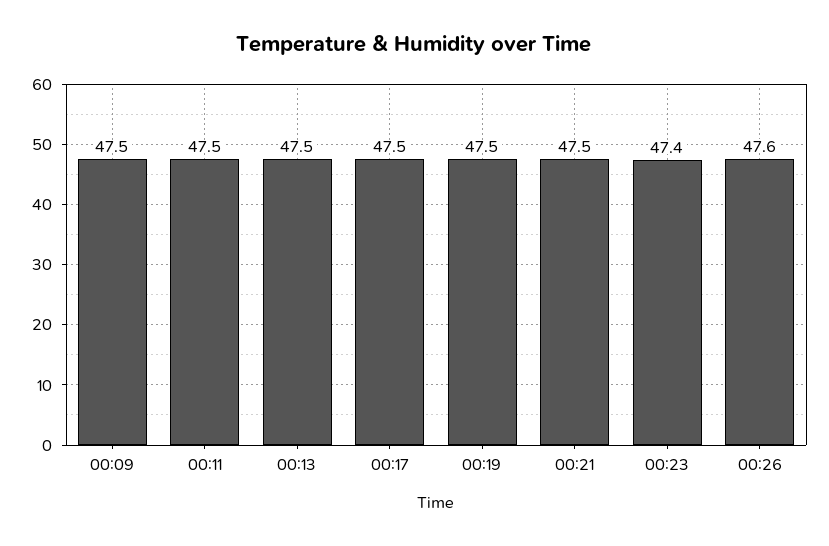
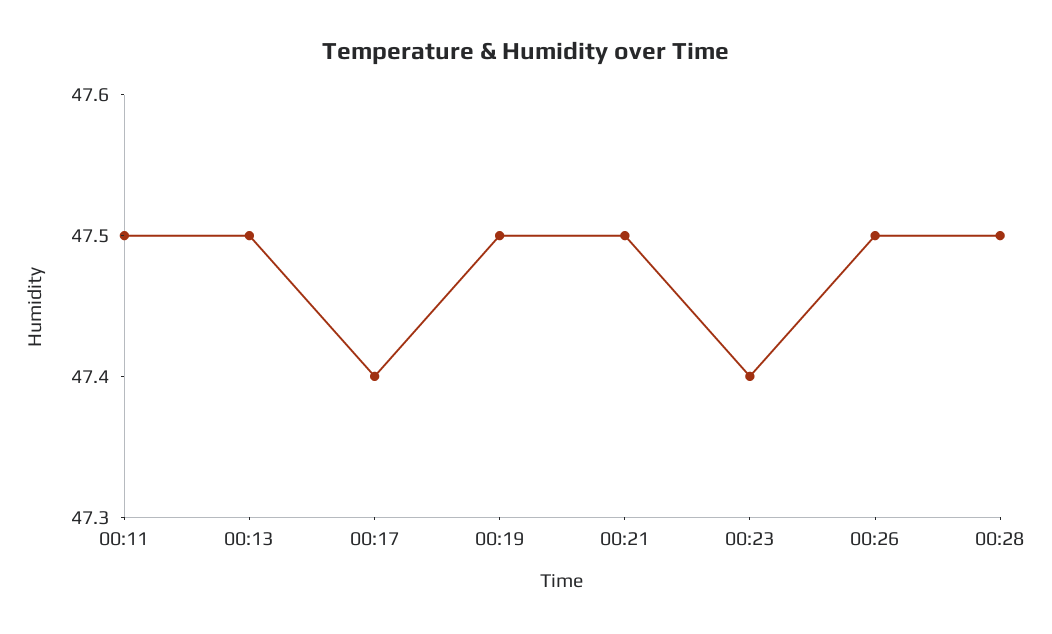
00:09: 47.5 -> none
00:17: 47.5 -> 47.4
00:26: 47.6 -> 47.5
00:28: none -> 47.5

